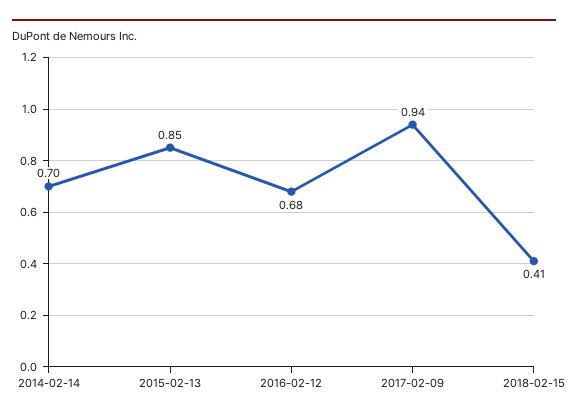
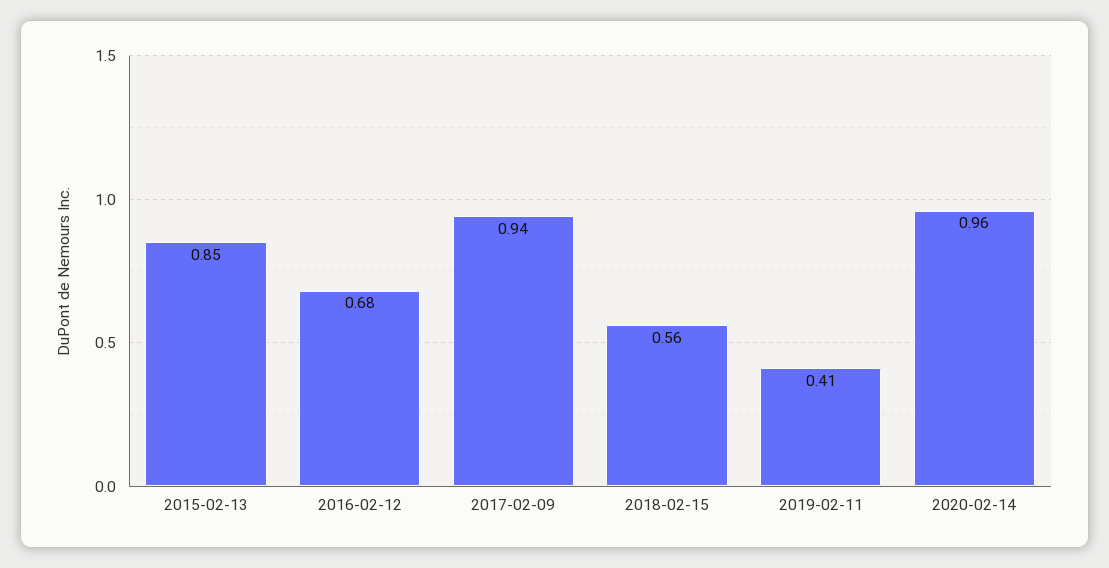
2014-02-14: 0.7 -> none
2018-02-15: 0.41 -> 0.56
2019-02-11: none -> 0.41
2020-02-14: none -> 0.96

